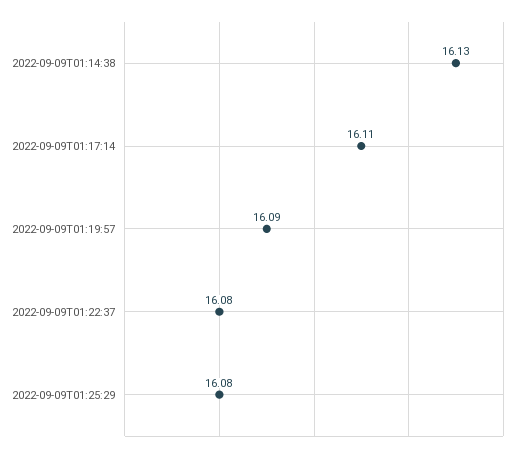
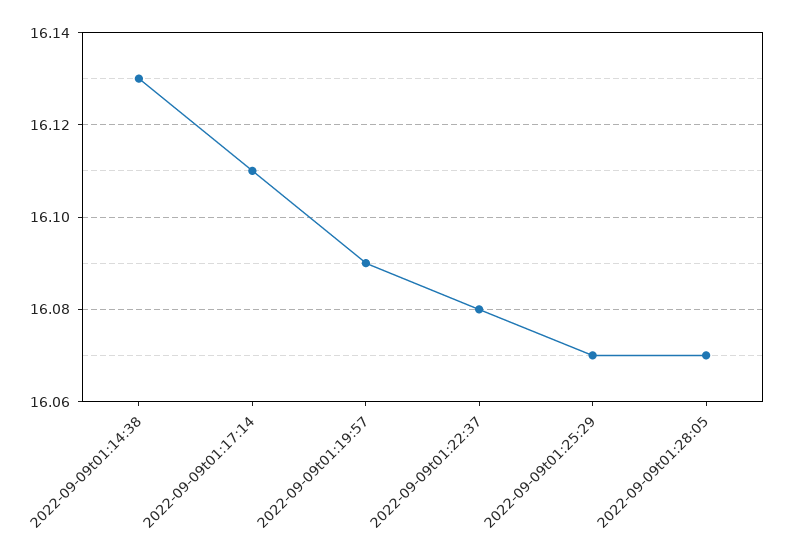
2022-09-09T01:25:29: 16.08 -> 16.07
2022-09-09t01:28:05: none -> 16.07

